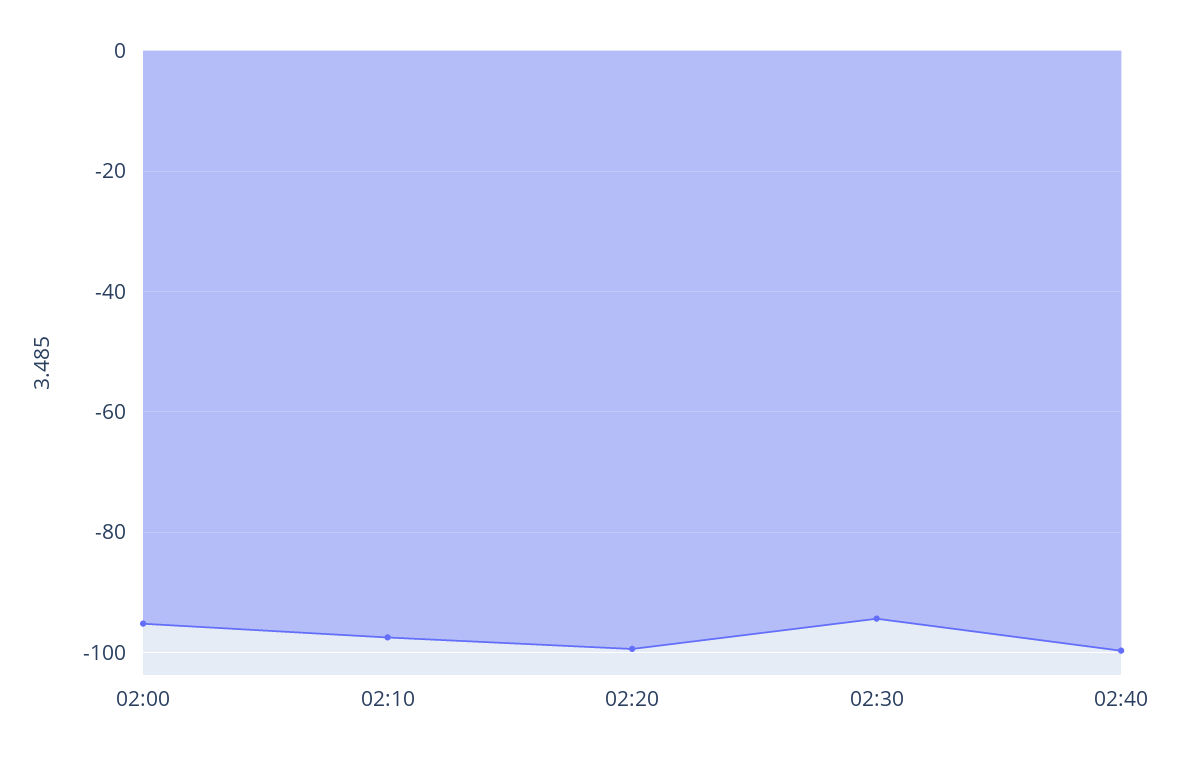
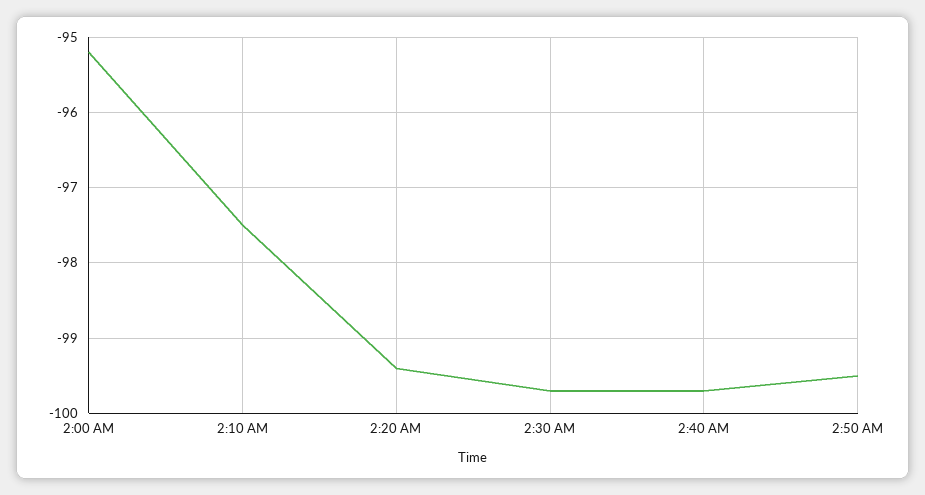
02:30: -94 -> -99.7
2:50 AM: none -> -99.5

